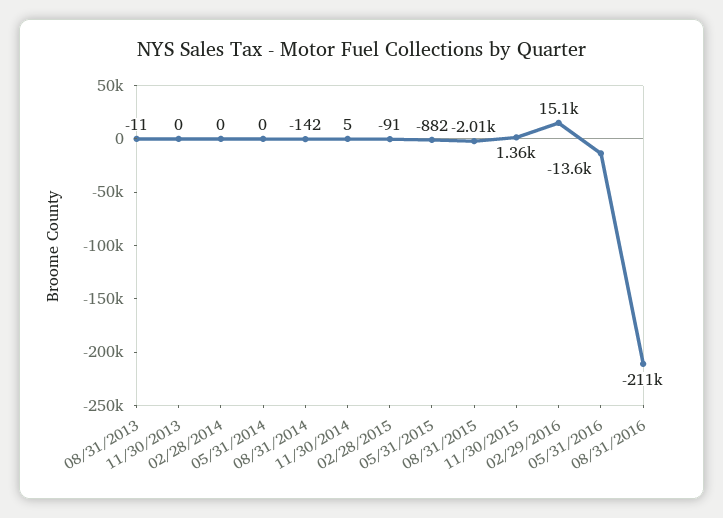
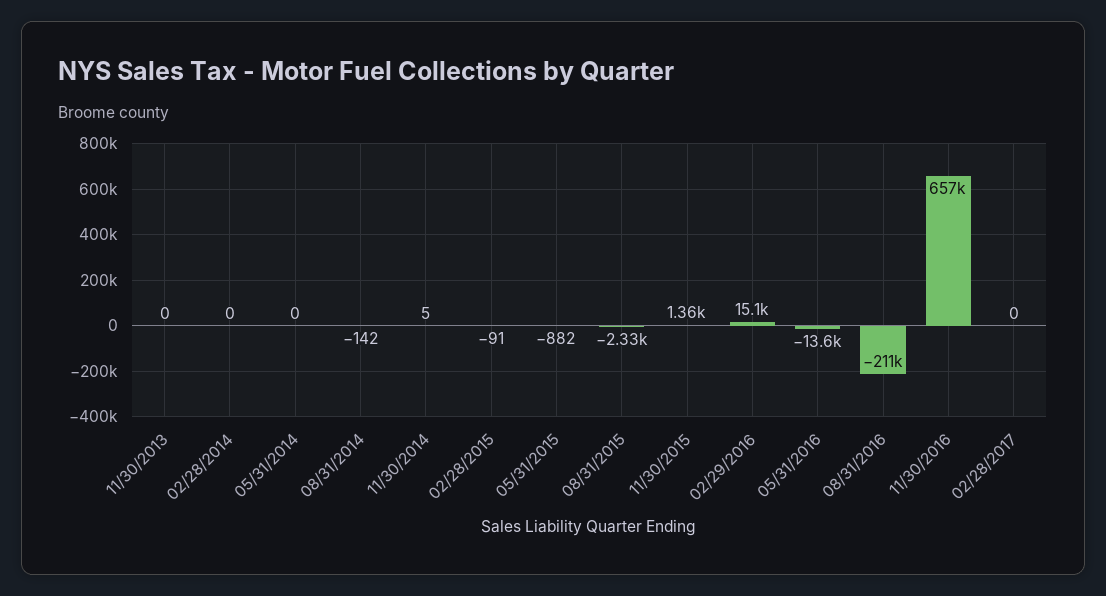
08/31/2013: -11 -> none
08/31/2015: -2010 -> -2330
11/30/2016: none -> 657000
02/28/2017: none -> 0

